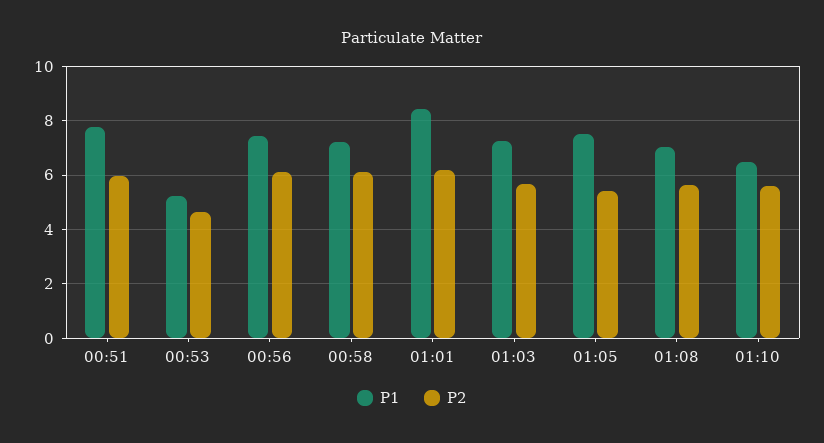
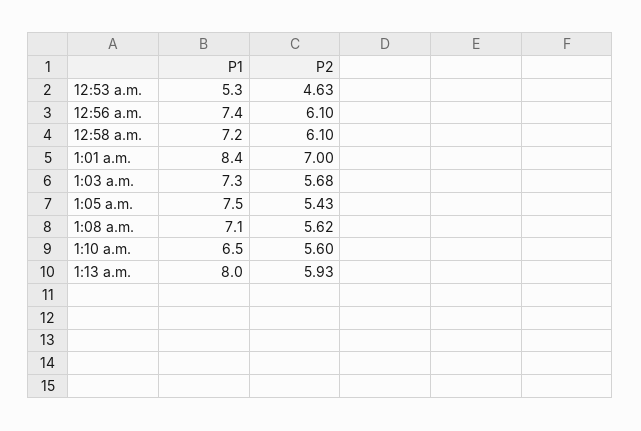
P1, 00:51: 7.75 -> none
P2, 00:51: 6 -> none
P2, 01:01: 6.25 -> 7
P1, 1:13 a.m.: none -> 8
P2, 1:13 a.m.: none -> 5.93

